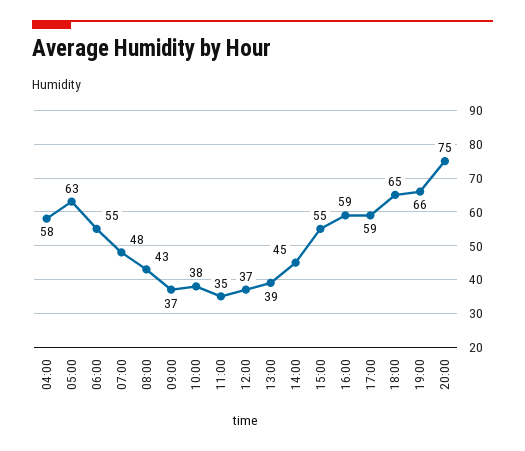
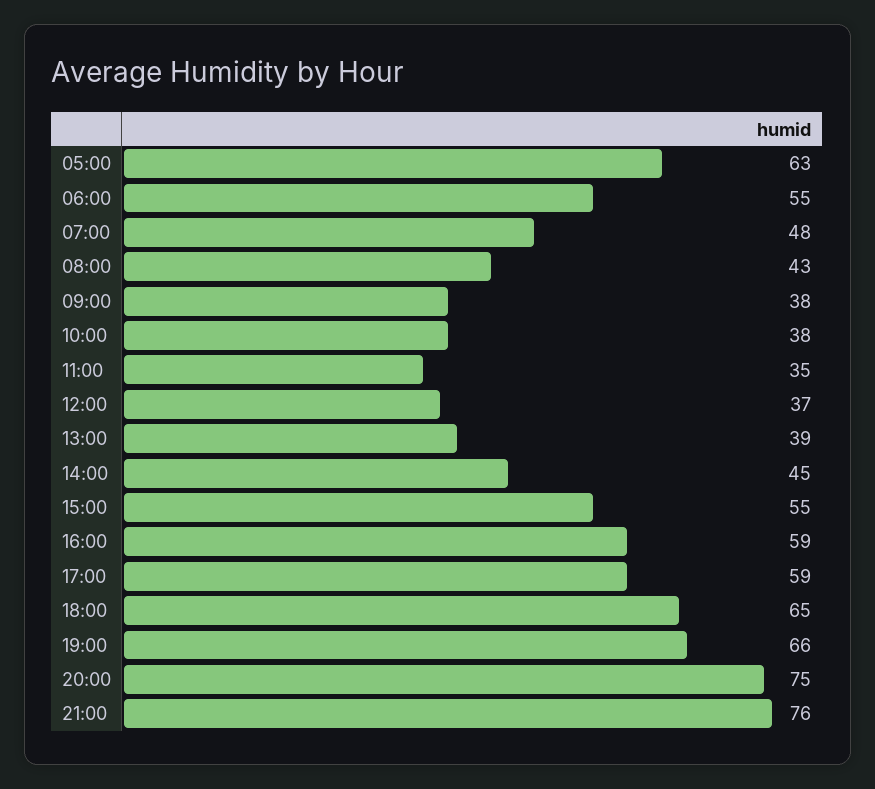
04:00: 58 -> none
09:00: 37 -> 38
21:00: none -> 76

